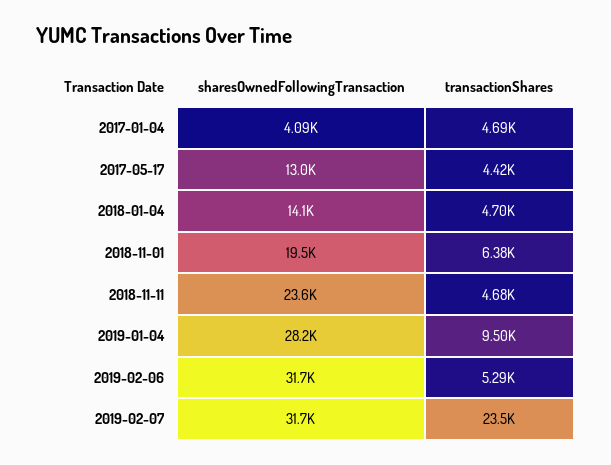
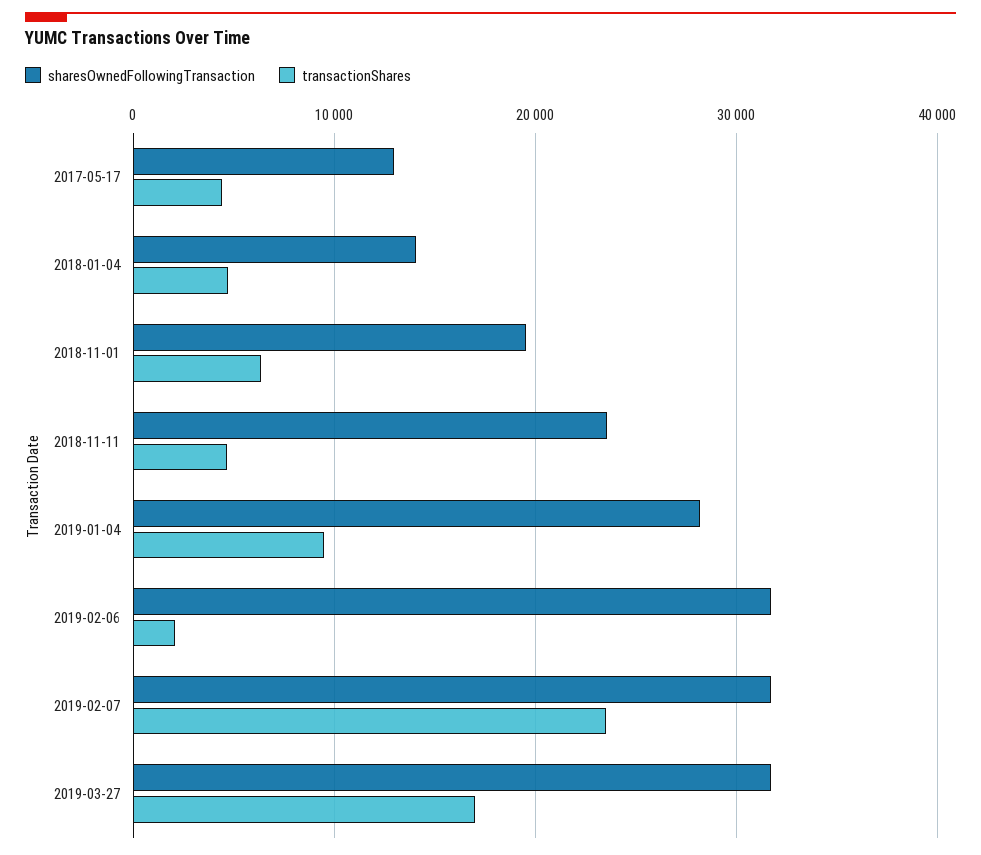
sharesOwnedFollowingTransaction, 2017-01-04: 4090 -> none
transactionShares, 2017-01-04: 4690 -> none
transactionShares, 2019-02-06: 5290 -> 2000
sharesOwnedFollowingTransaction, 2019-03-27: none -> 32000
transactionShares, 2019-03-27: none -> 17000

